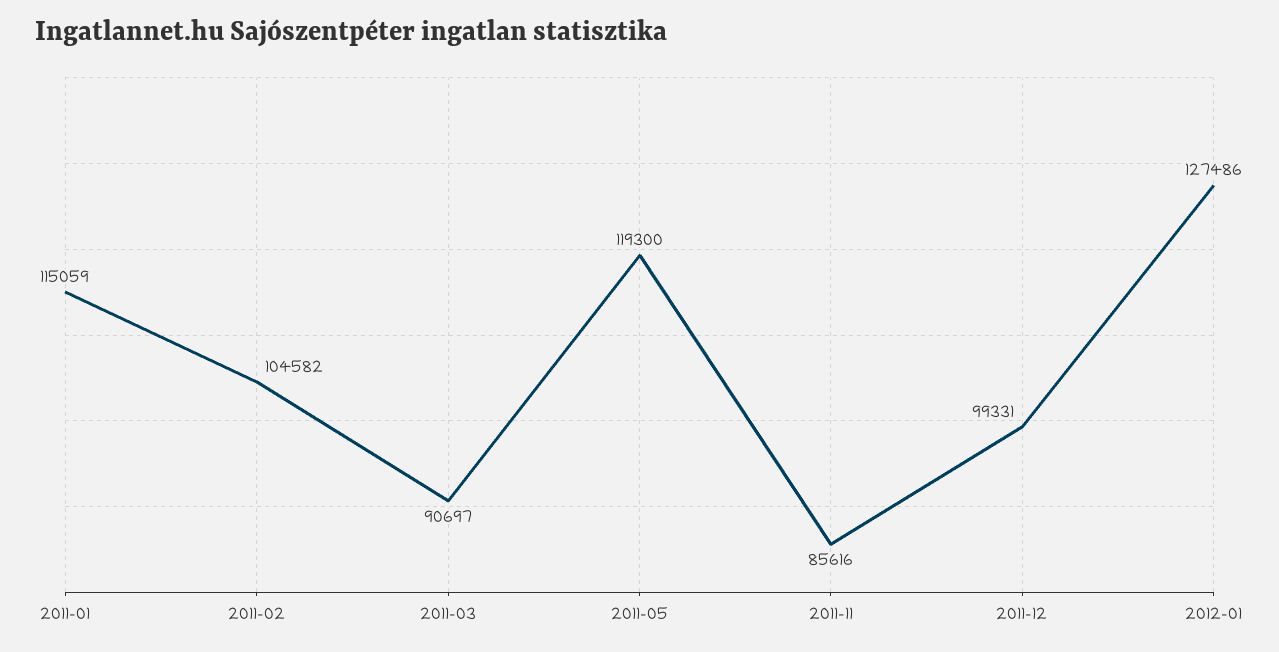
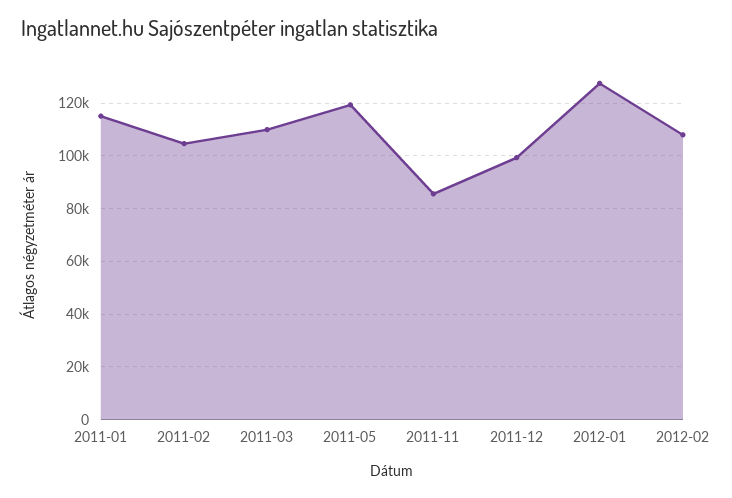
2011-03: 90697 -> 110000
2012-02: none -> 107500

